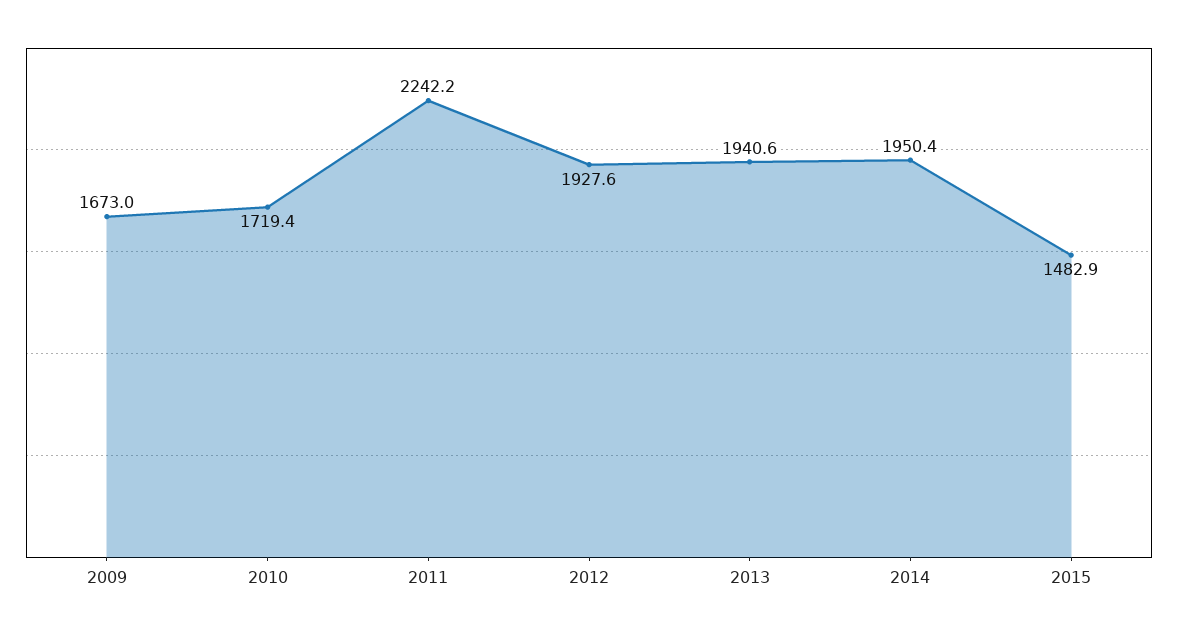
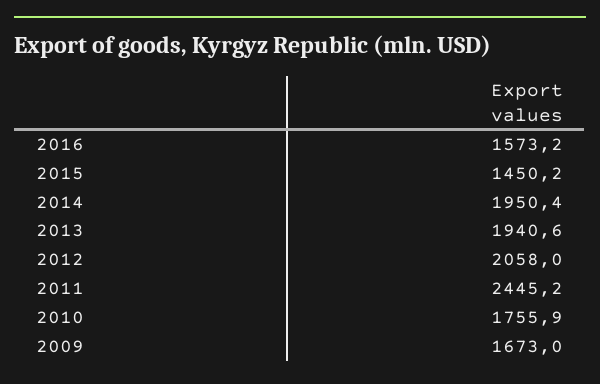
2010: 1719.4 -> 1755.9
2011: 2242.2 -> 2445.2
2012: 1927.6 -> 2058
2015: 1482.9 -> 1450.2
2016: none -> 1573.2

